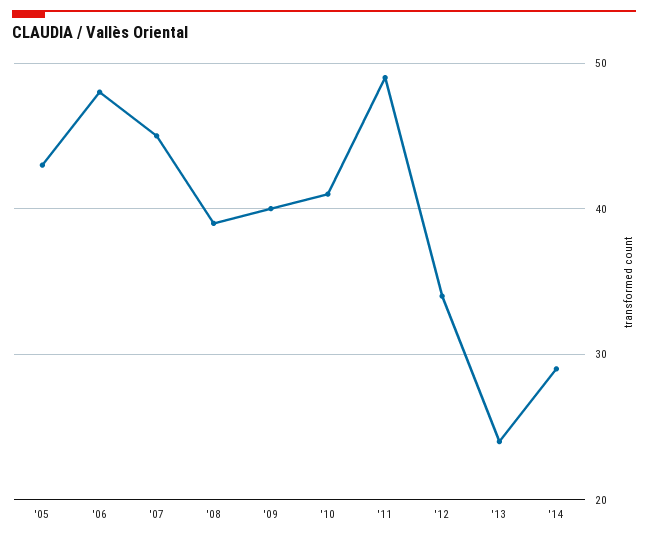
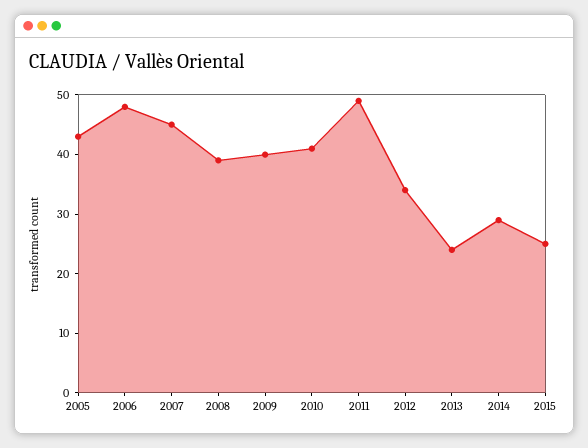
2015: none -> 25

